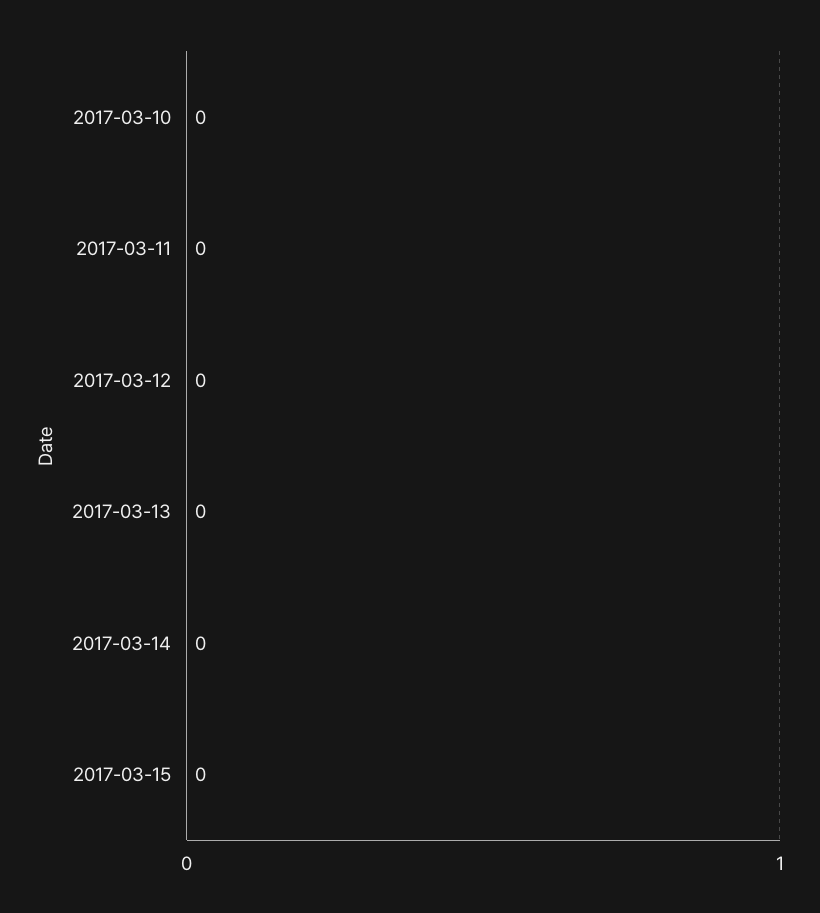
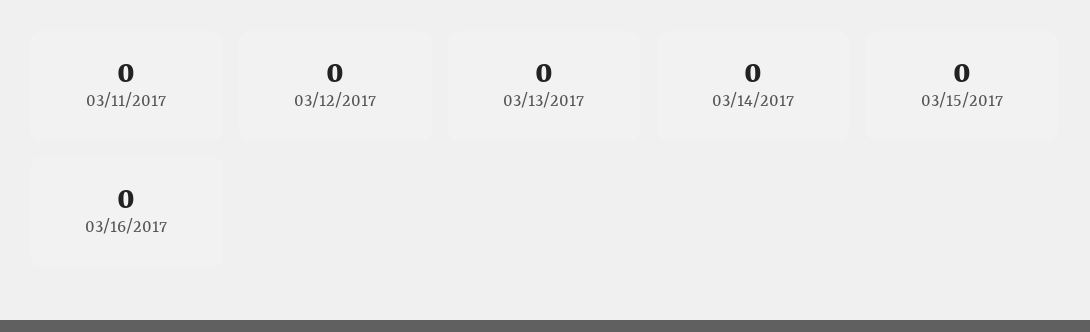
2017-03-10: 0 -> none
03/16/2017: none -> 0

